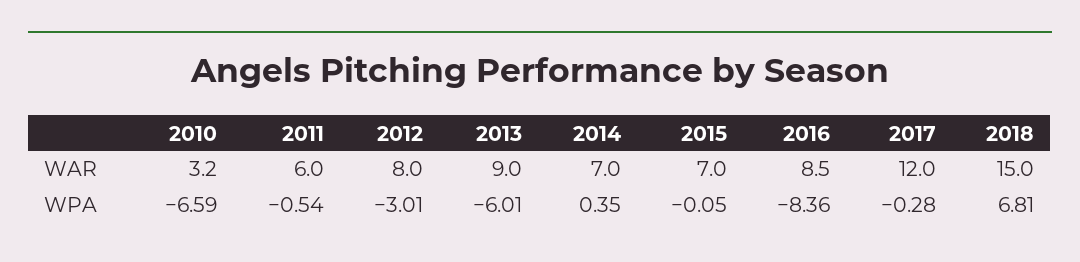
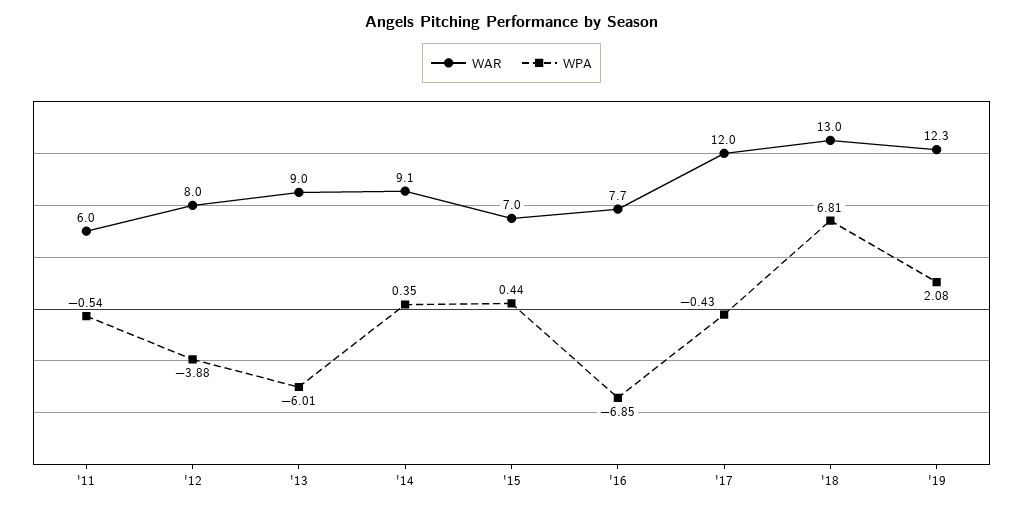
WAR, 2010: 3.2 -> none
WAR, 2014: 7 -> 9.1
WAR, 2016: 8.5 -> 7.7
WAR, 2018: 15 -> 13
WPA, 2010: -6.59 -> none
WPA, 2012: -3.01 -> -3.88
WPA, 2015: -0.05 -> 0.44
WPA, 2016: -8.36 -> -6.85
WPA, 2017: -0.28 -> -0.43
WAR, '19: none -> 12.3
WPA, '19: none -> 2.08

